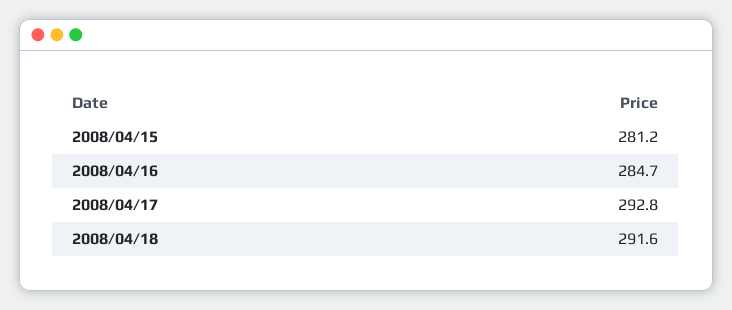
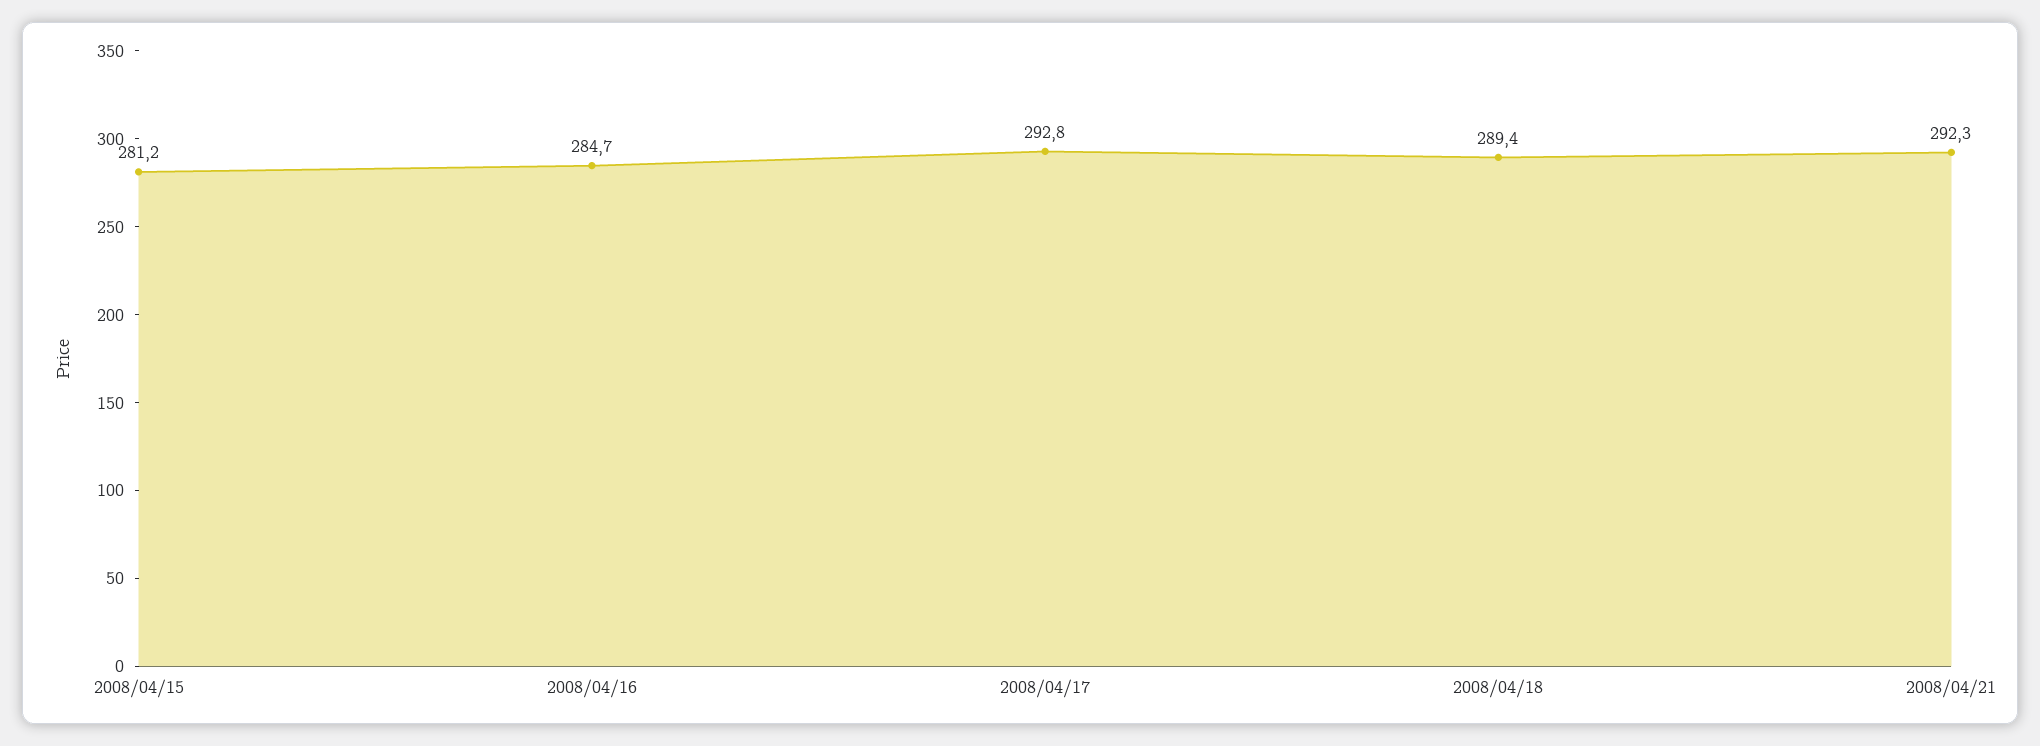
2008/04/18: 291.6 -> 289.4
2008/04/21: none -> 292.3

